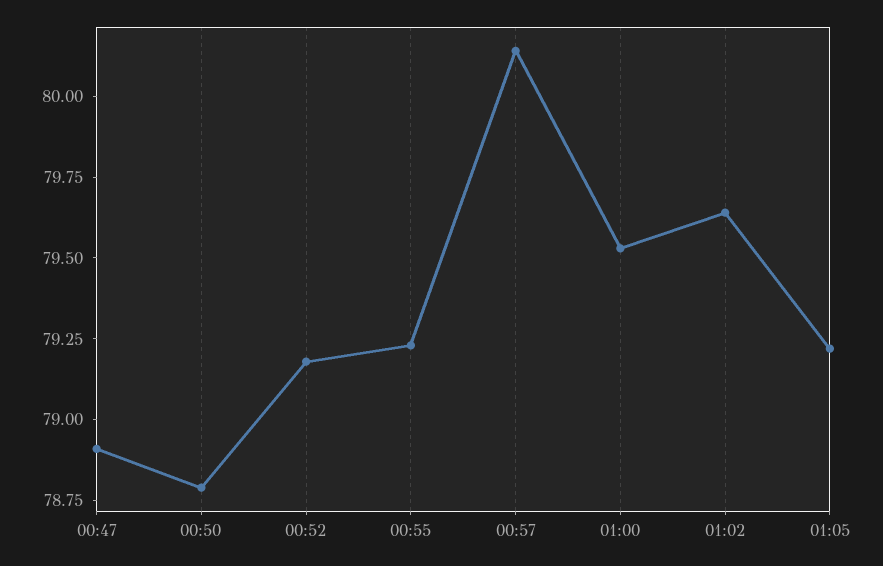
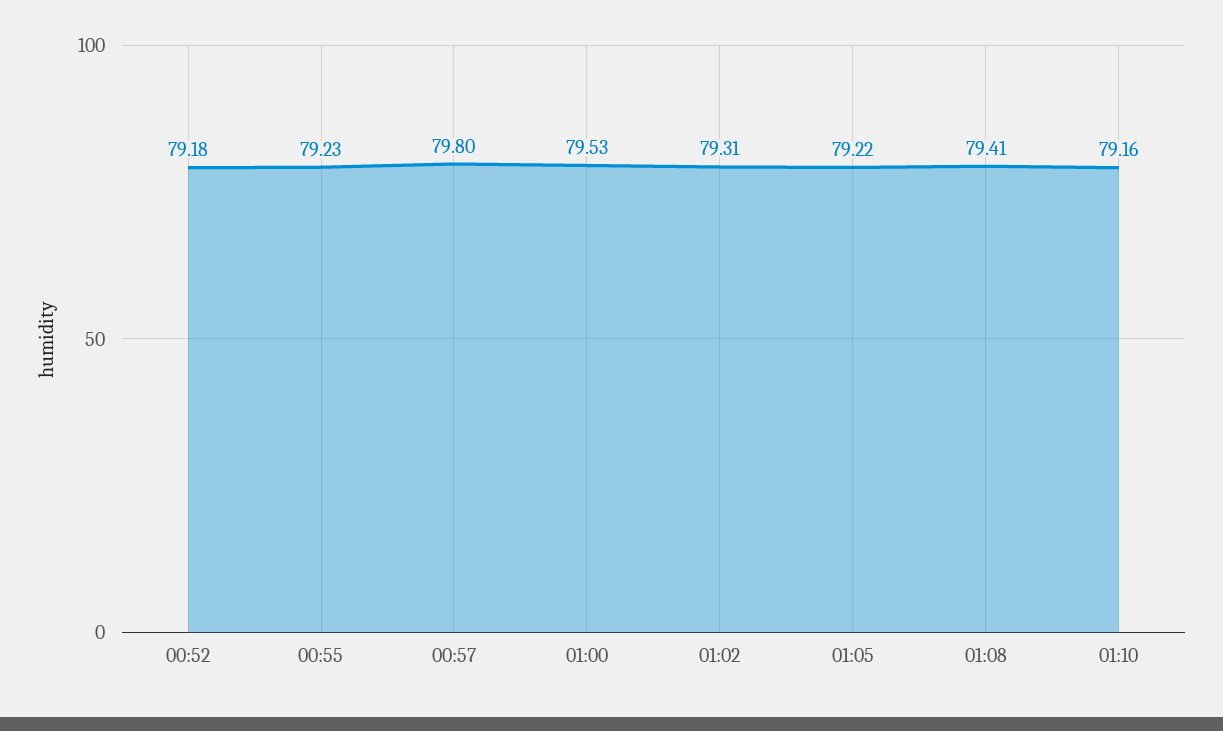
00:47: 78.9 -> none
00:50: 78.8 -> none
00:57: 80.15 -> 79.8
01:02: 79.65 -> 79.31
01:08: none -> 79.41
01:10: none -> 79.16

